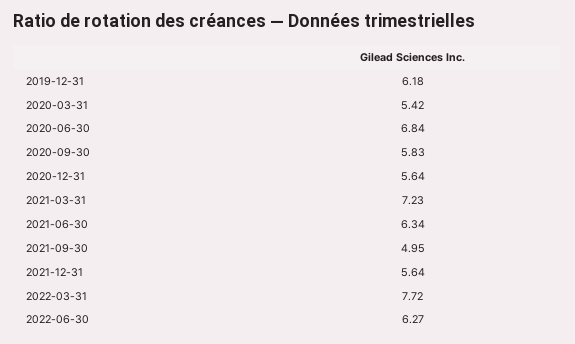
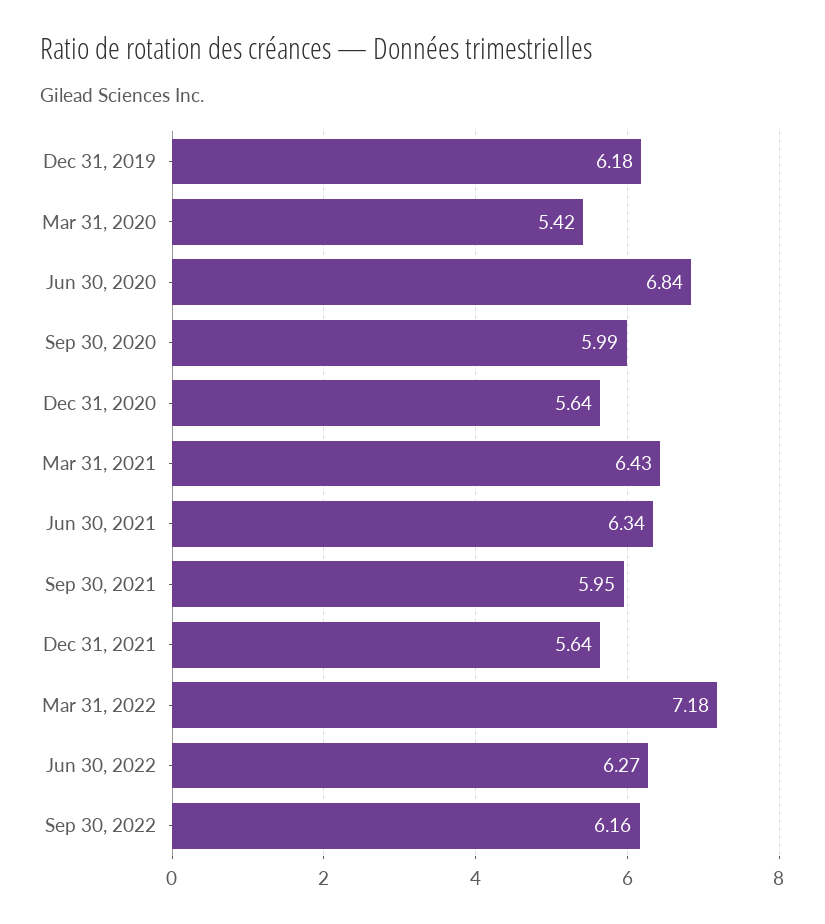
2020-09-30: 5.83 -> 5.99
2021-03-31: 7.23 -> 6.43
2021-09-30: 4.95 -> 5.95
2022-03-31: 7.72 -> 7.18
Sep 30, 2022: none -> 6.16

